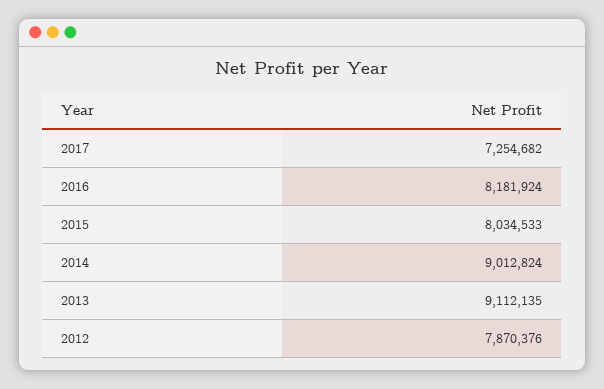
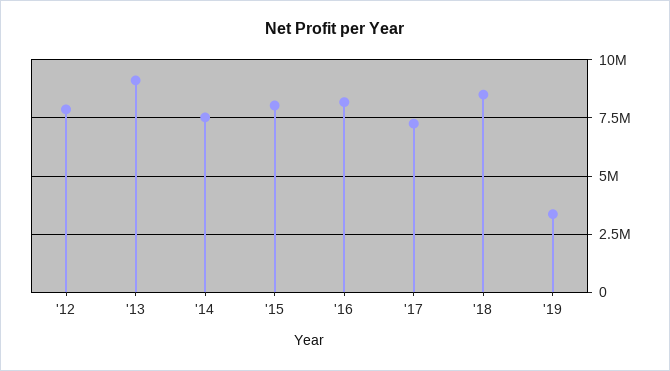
2014: 9012824 -> 7500000
'18: none -> 8500000
'19: none -> 3500000

